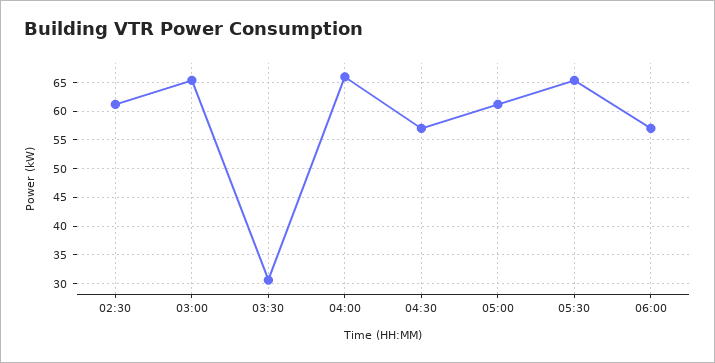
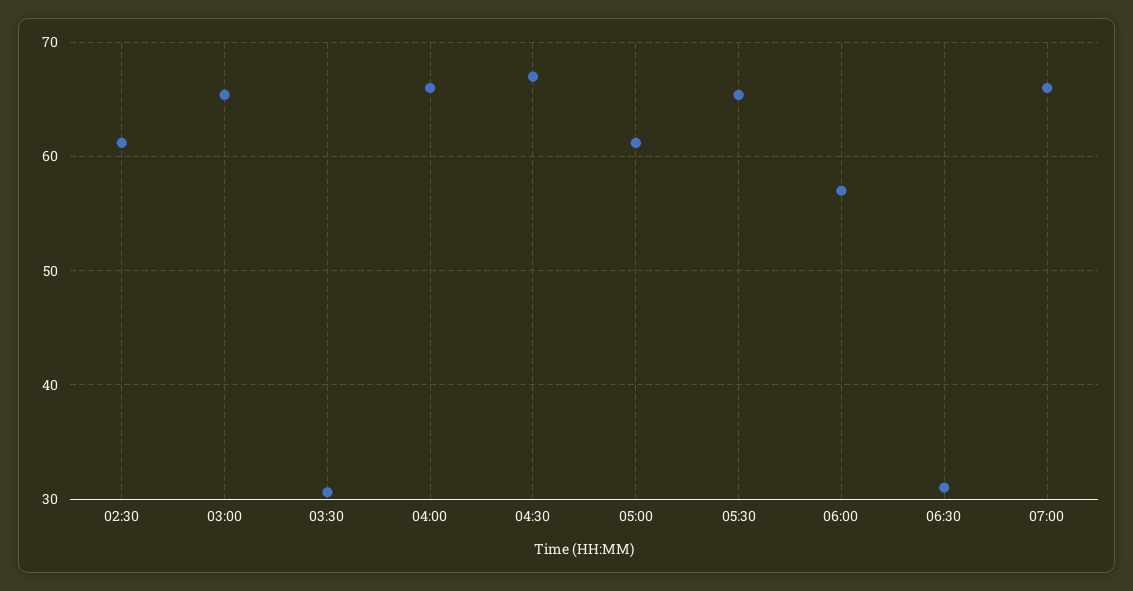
04:30: 57.5 -> 67
06:30: none -> 31
07:00: none -> 66

